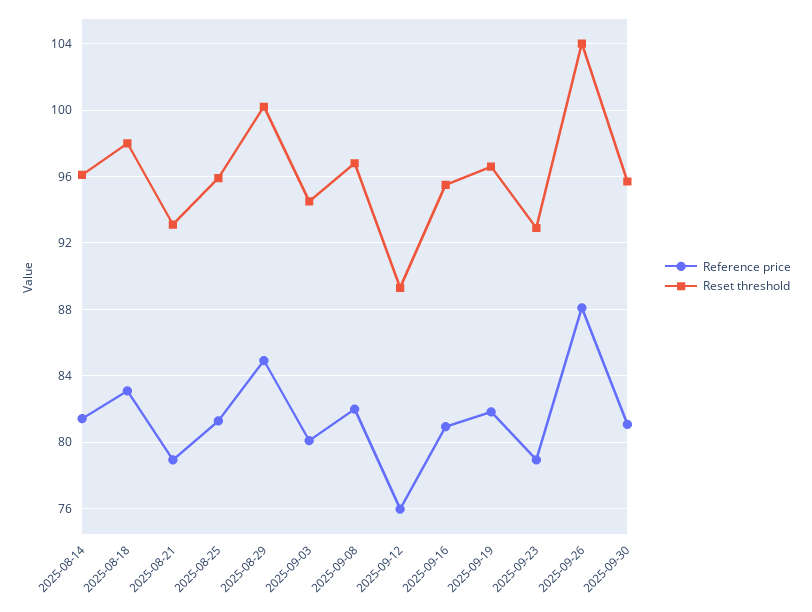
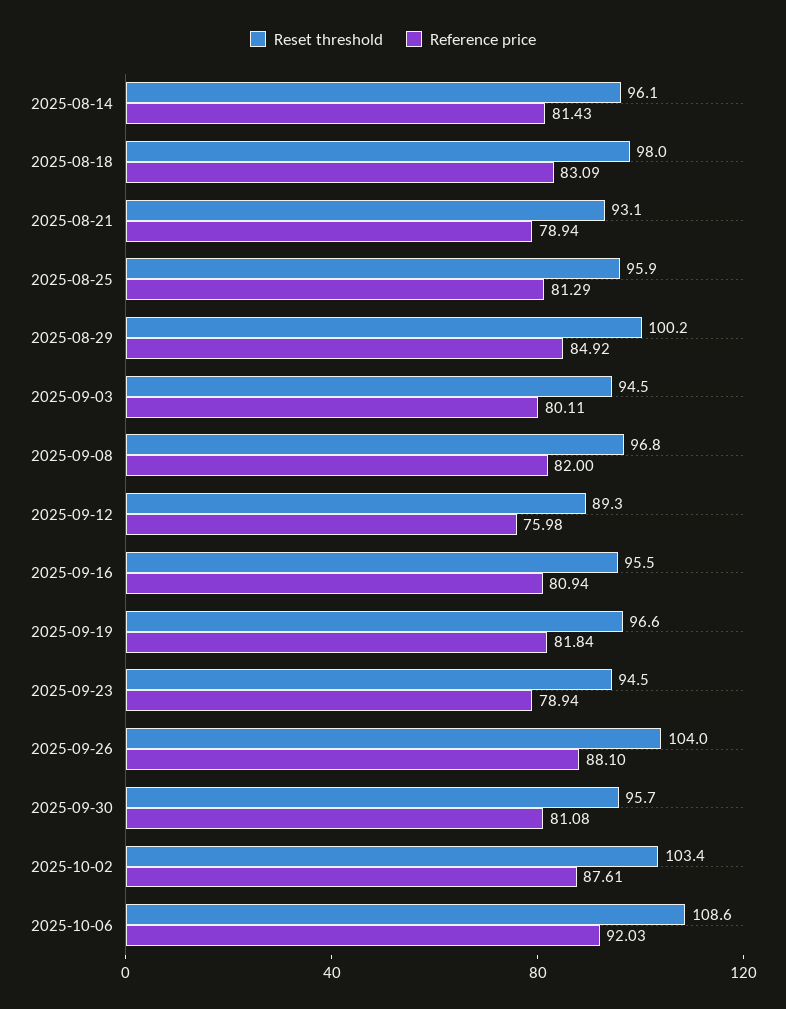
Reset threshold, 2025-09-23: 93 -> 94.5
Reset threshold, 2025-10-02: none -> 103.4
Reference price, 2025-10-02: none -> 87.61
Reset threshold, 2025-10-06: none -> 108.6
Reference price, 2025-10-06: none -> 92.03

